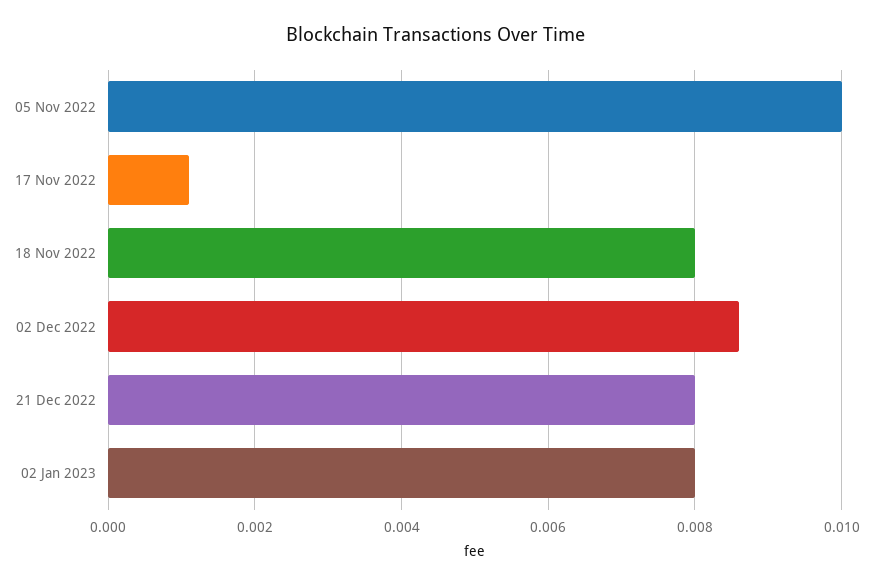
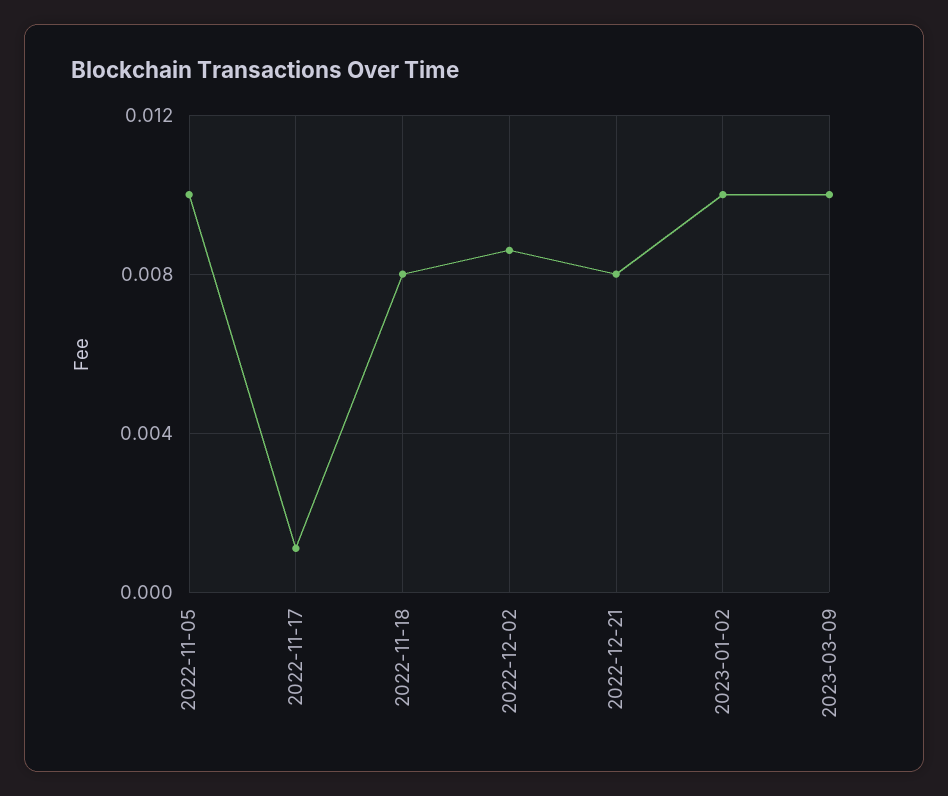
02 Jan 2023: 0.008 -> 0.01
2023-03-09: none -> 0.01

